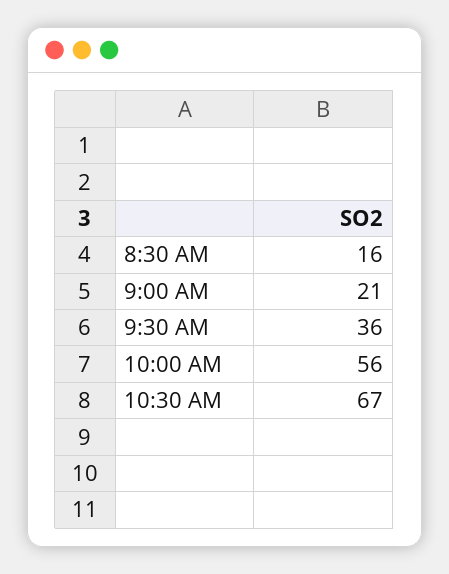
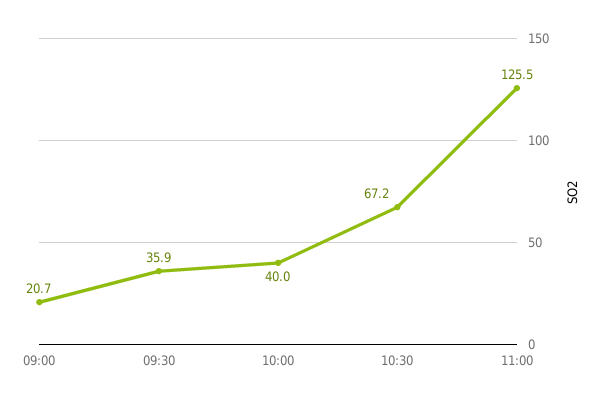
8:30 AM: 16 -> none
10:00 AM: 56 -> 40
11:00: none -> 125.5

